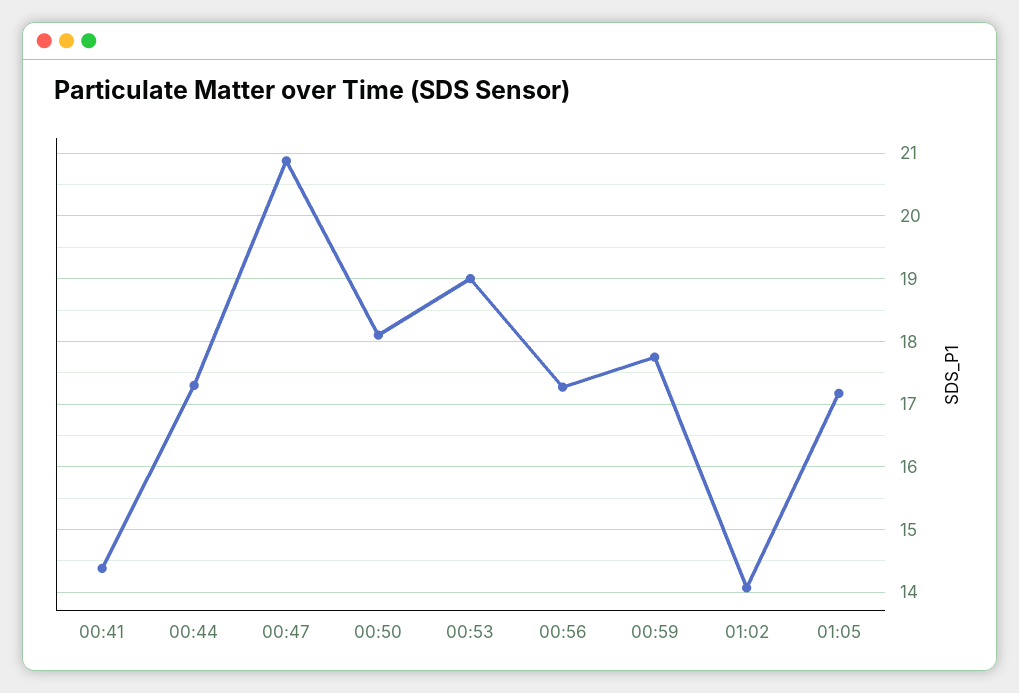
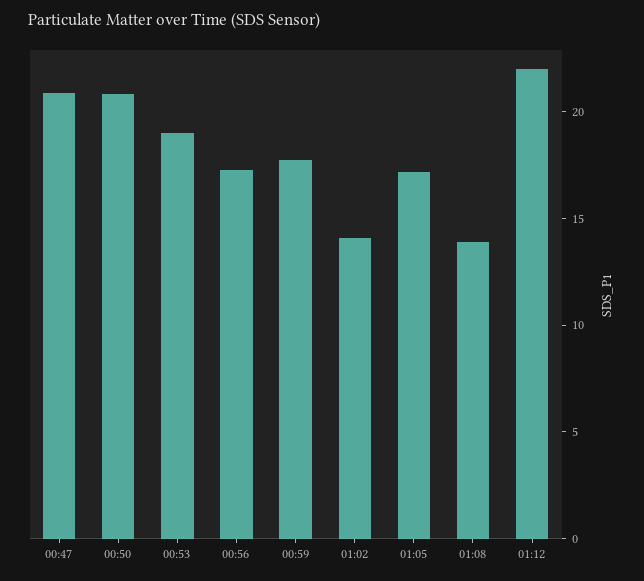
00:41: 14.4 -> none
00:44: 17.3 -> none
00:50: 18.1 -> 21
01:08: none -> 14
01:12: none -> 22

